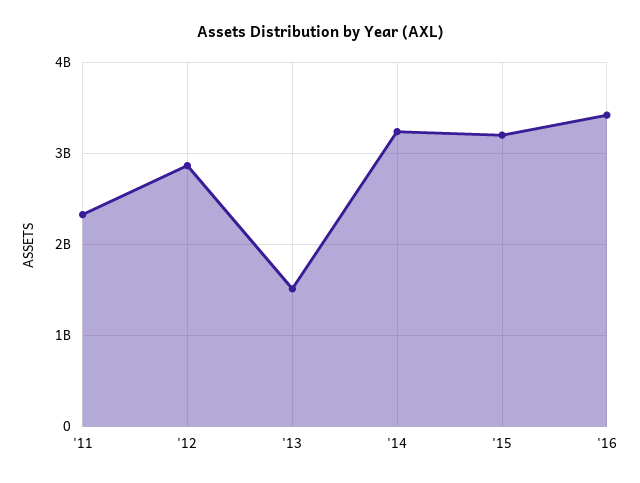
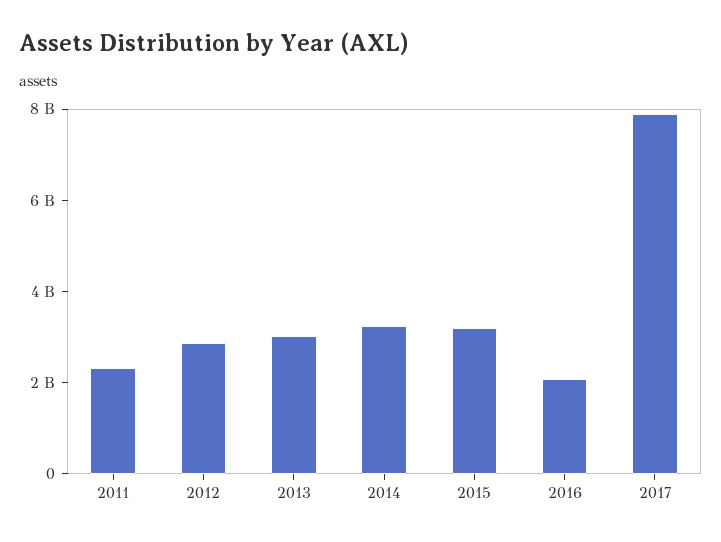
'13: 1500000000 -> 3000000000
'16: 3400000000 -> 2000000000
2017: none -> 8000000000

